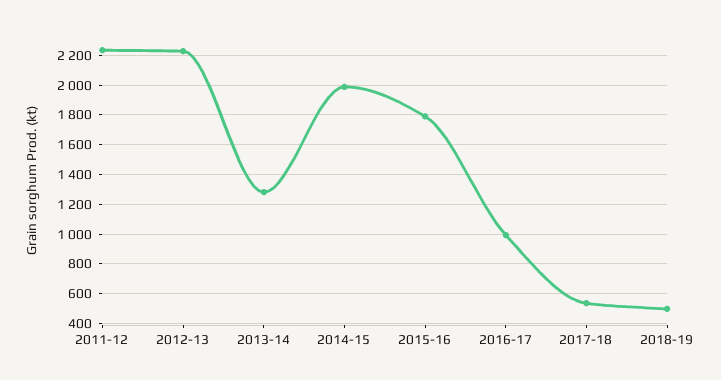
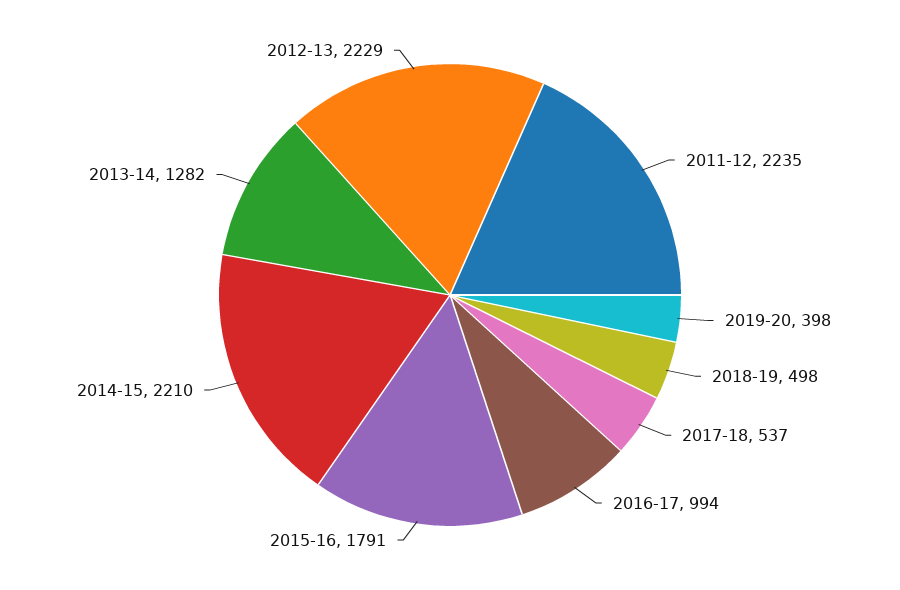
2014-15: 2000 -> 2210
2019-20: none -> 398

